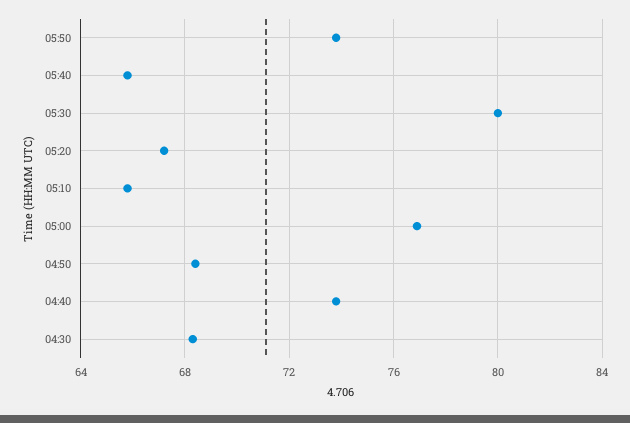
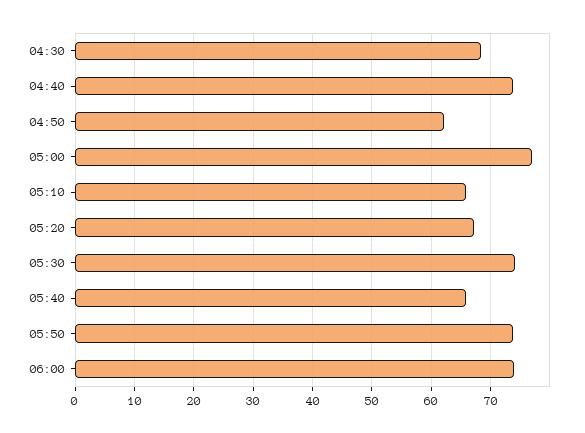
05:30: 80 -> 74
04:50: 68.5 -> 62
06:00: none -> 74

